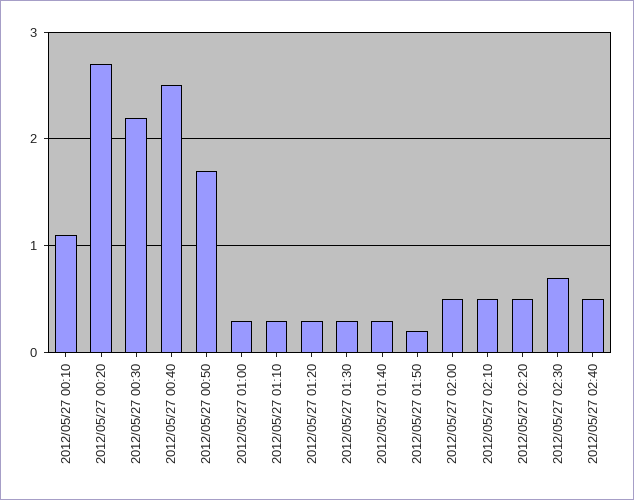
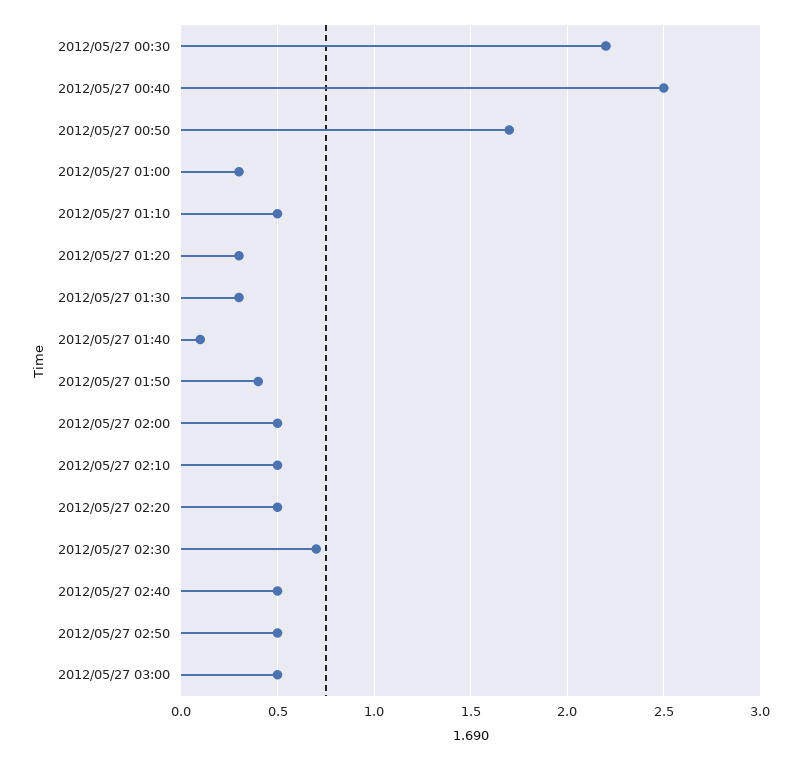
2012/05/27 00:10: 1.1 -> none
2012/05/27 00:20: 2.7 -> none
2012/05/27 01:10: 0.3 -> 0.5
2012/05/27 01:40: 0.3 -> 0.1
2012/05/27 01:50: 0.2 -> 0.4
2012/05/27 02:50: none -> 0.5
2012/05/27 03:00: none -> 0.5

